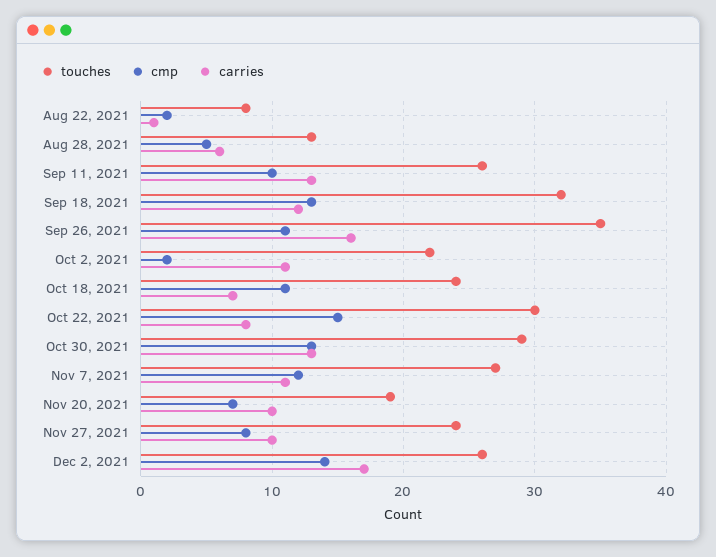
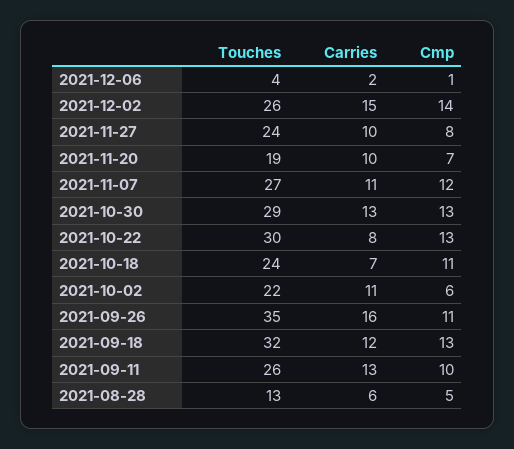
touches, Aug 22, 2021: 8 -> none
cmp, Aug 22, 2021: 2 -> none
carries, Aug 22, 2021: 1 -> none
cmp, Oct 2, 2021: 2 -> 6
cmp, Oct 22, 2021: 15 -> 13
carries, Dec 2, 2021: 17 -> 15
touches, 2021-12-06: none -> 4
carries, 2021-12-06: none -> 2
cmp, 2021-12-06: none -> 1

